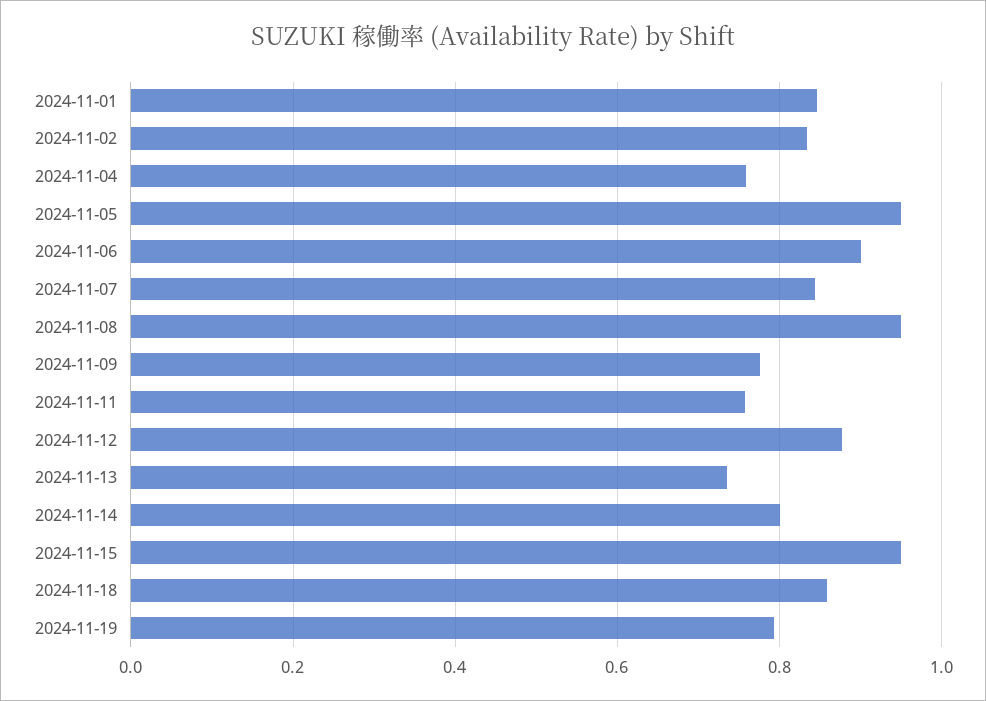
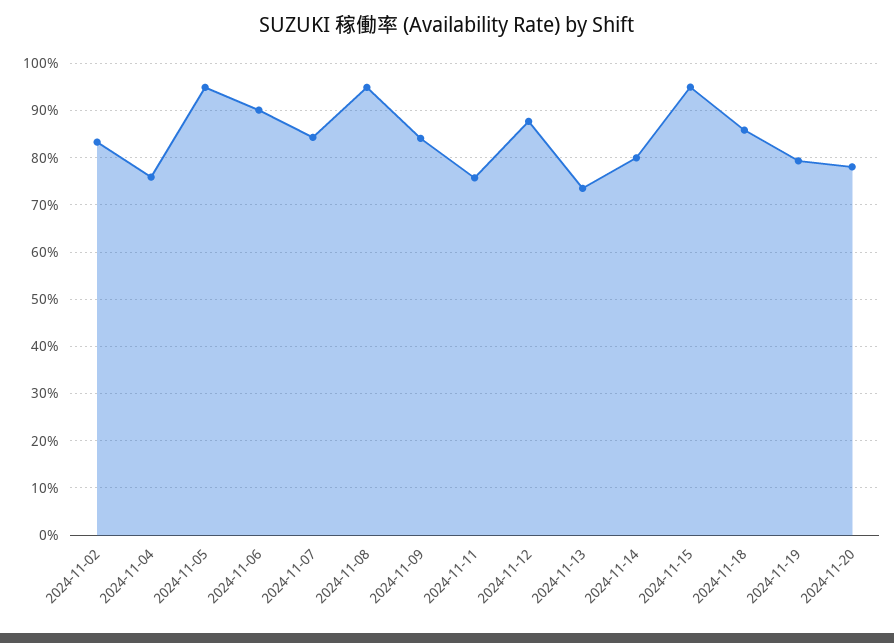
2024-11-01: 0.84 -> none
2024-11-09: 0.78 -> 0.84
2024-11-20: none -> 0.78

